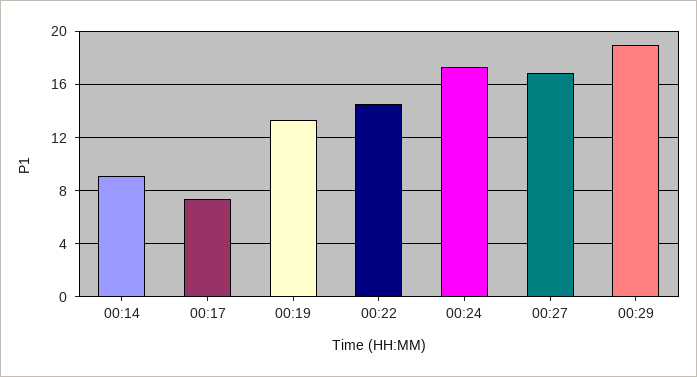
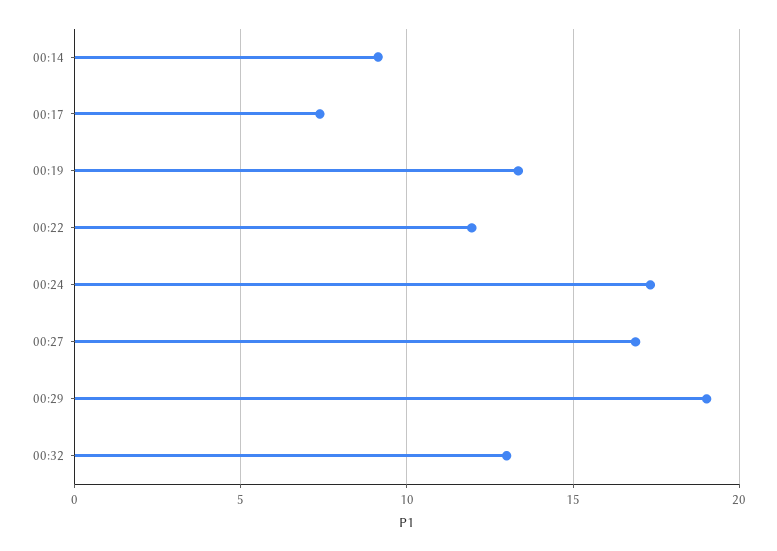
00:22: 14.5 -> 12
00:32: none -> 13

